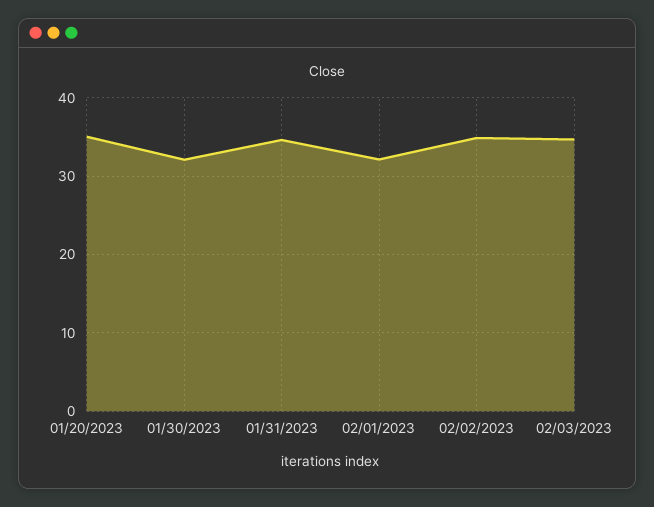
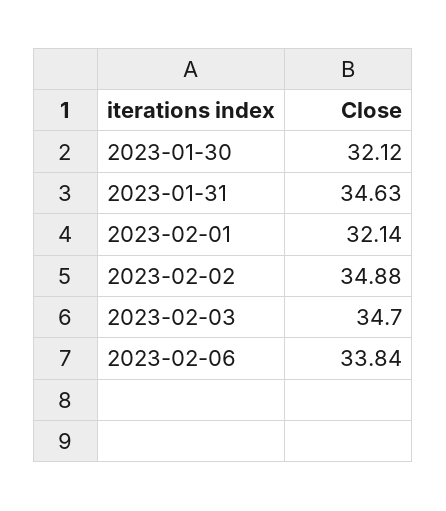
01/20/2023: 35 -> none
2023-02-06: none -> 33.84

